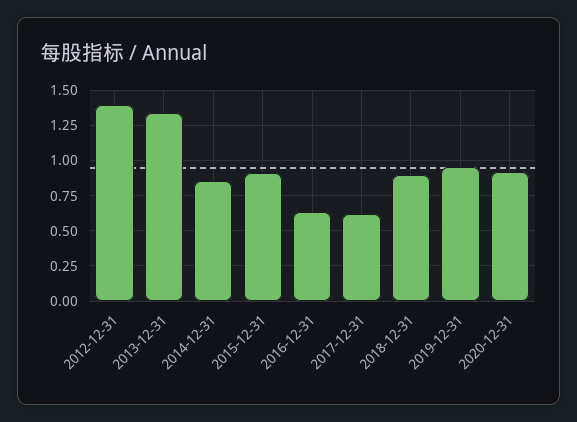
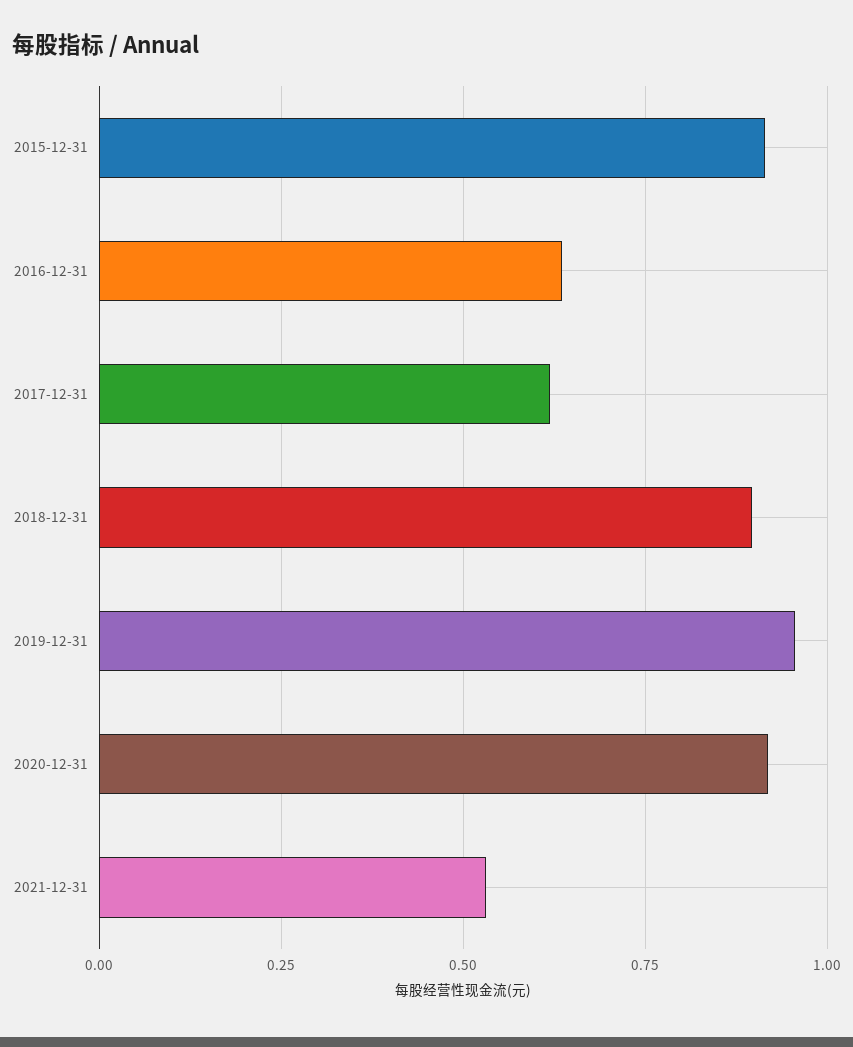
2012-12-31: 1.4 -> none
2013-12-31: 1.35 -> none
2014-12-31: 0.85 -> none
2021-12-31: none -> 0.525

